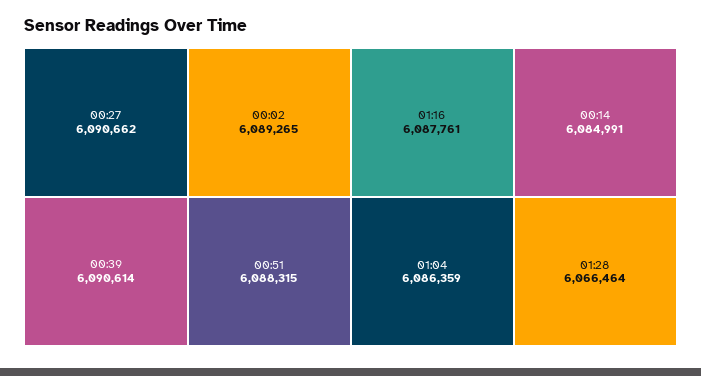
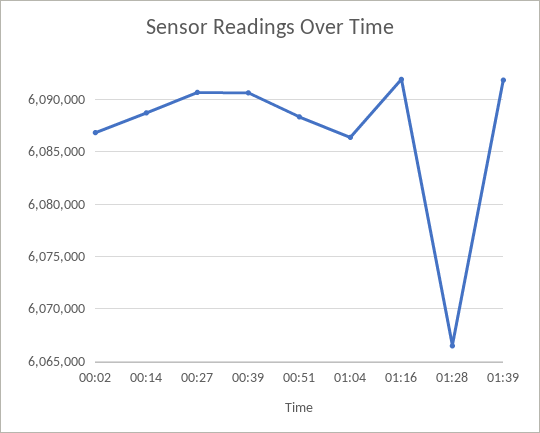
00:02: 6089265 -> 6087000
01:16: 6087761 -> 6092000
00:14: 6084991 -> 6089000
01:39: none -> 6092000

